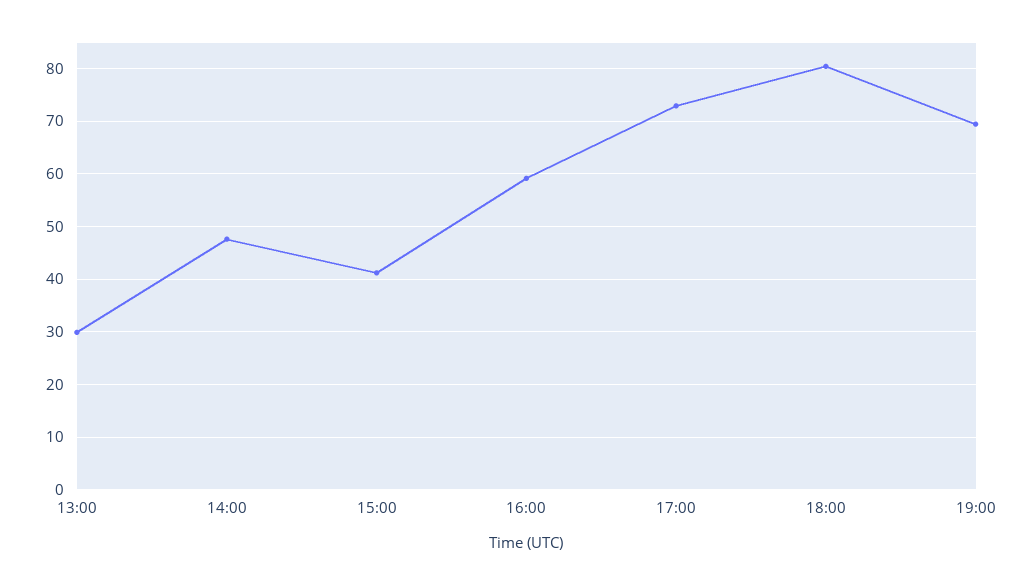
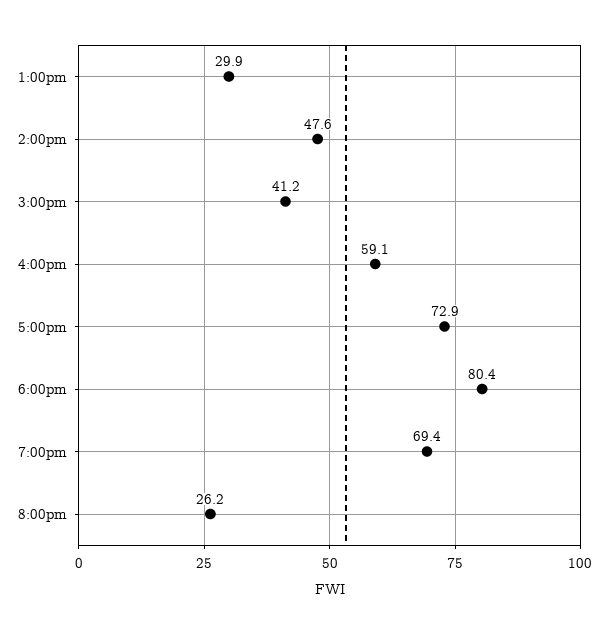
8:00pm: none -> 26.2

